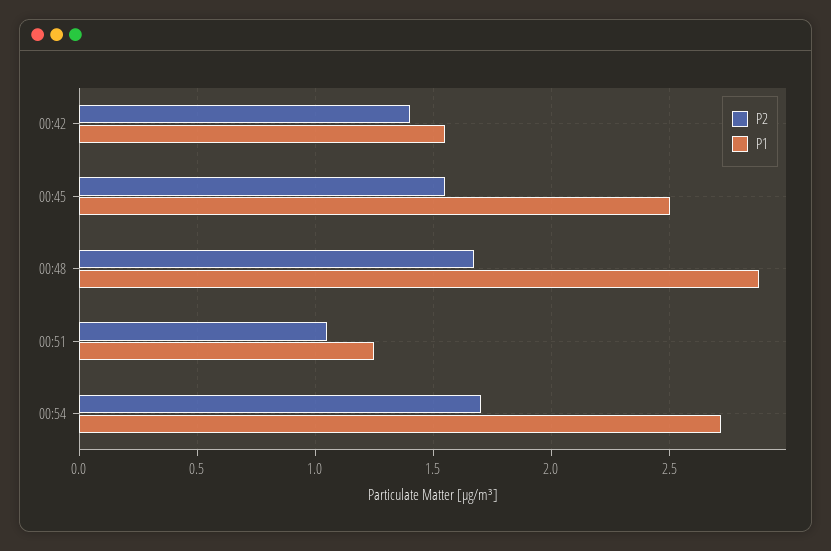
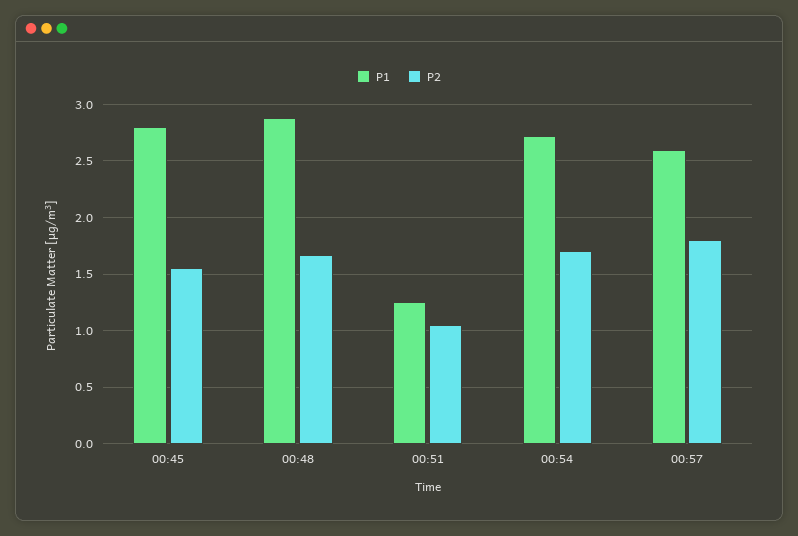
P2, 00:42: 1.4 -> none
P1, 00:42: 1.55 -> none
P1, 00:45: 2.5 -> 2.8
P1, 00:57: none -> 2.6
P2, 00:57: none -> 1.8

